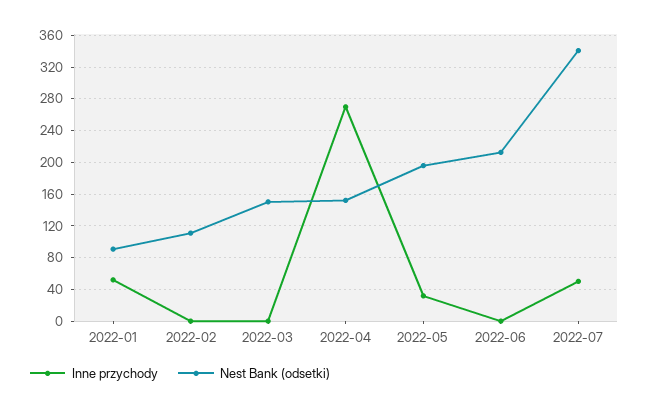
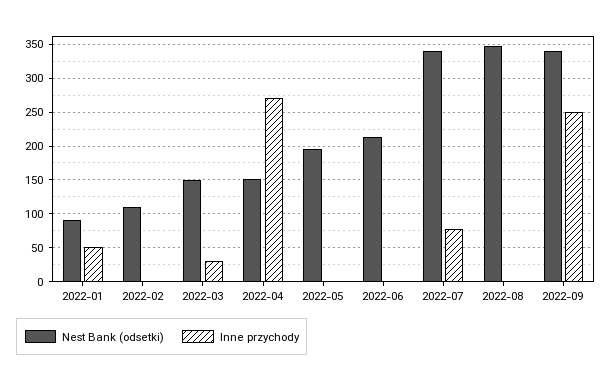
Inne przychody, 2022-03: 0 -> 30
Inne przychody, 2022-05: 30 -> 0
Inne przychody, 2022-07: 50 -> 80
Nest Bank (odsetki), 2022-08: none -> 350
Inne przychody, 2022-08: none -> 0
Nest Bank (odsetki), 2022-09: none -> 340
Inne przychody, 2022-09: none -> 250

